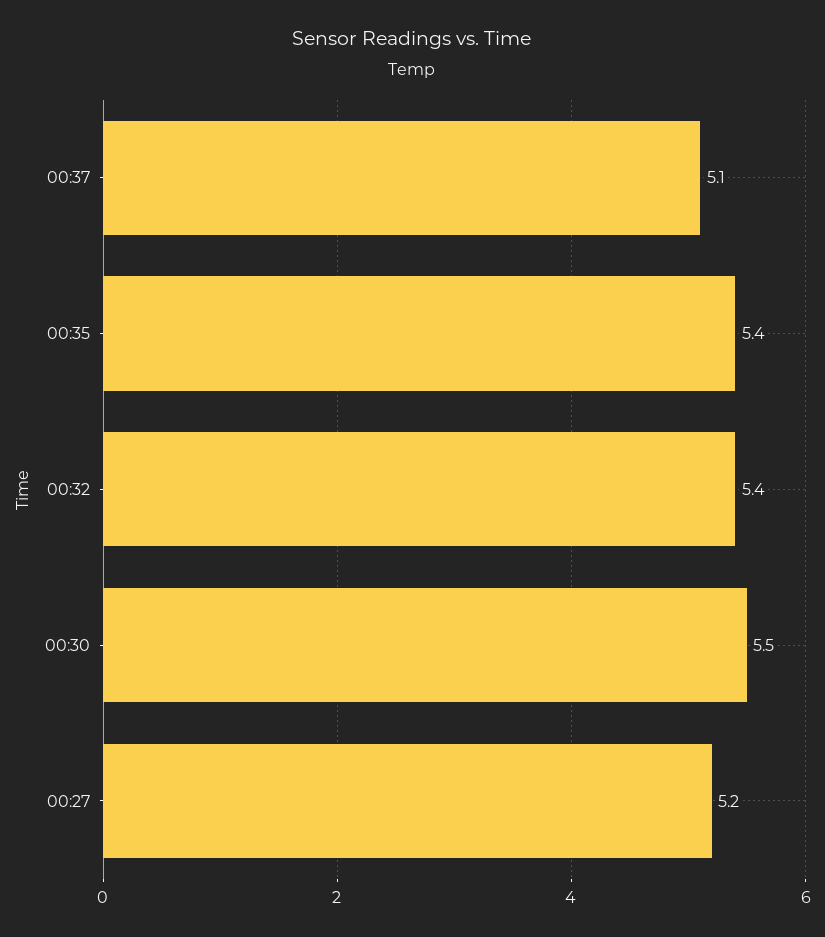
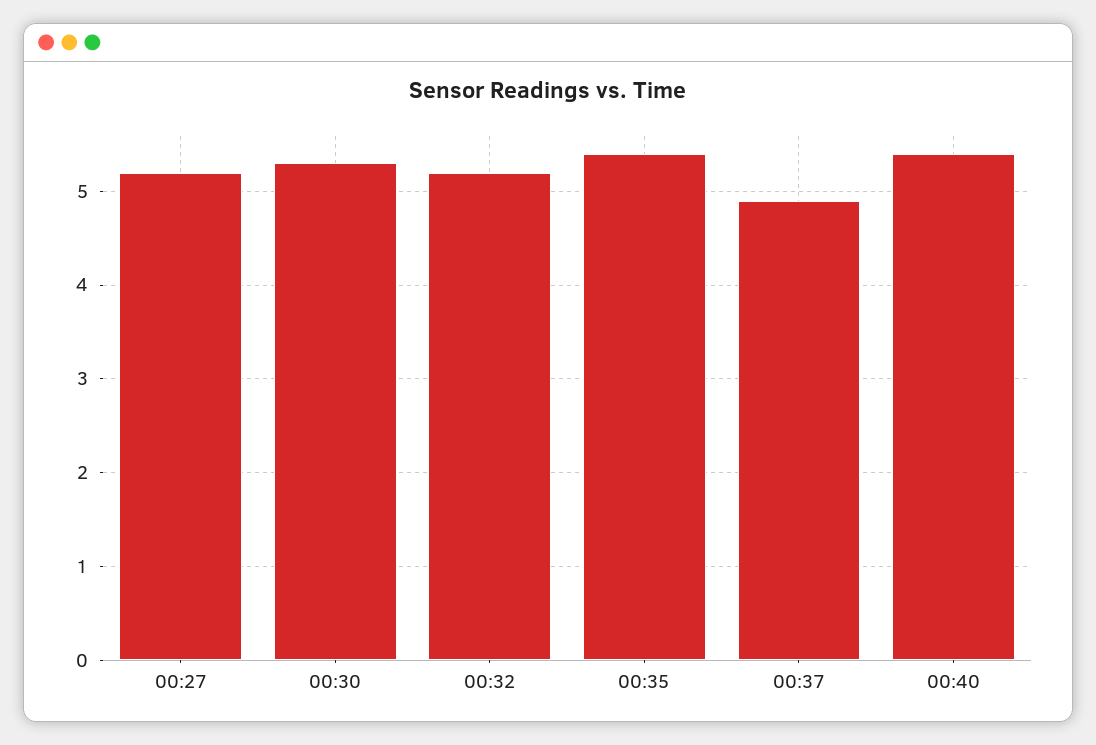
00:37: 5.1 -> 4.9
00:32: 5.4 -> 5.2
00:30: 5.5 -> 5.3
00:40: none -> 5.4

